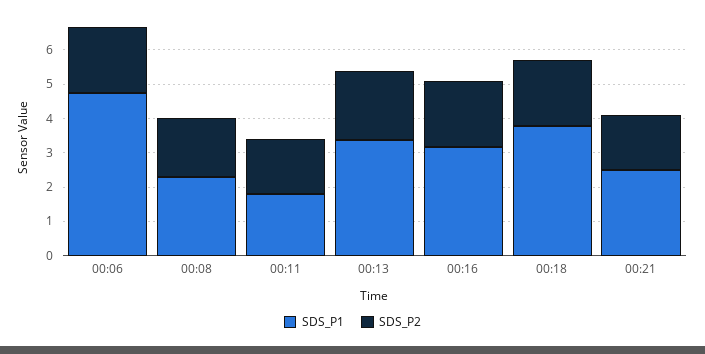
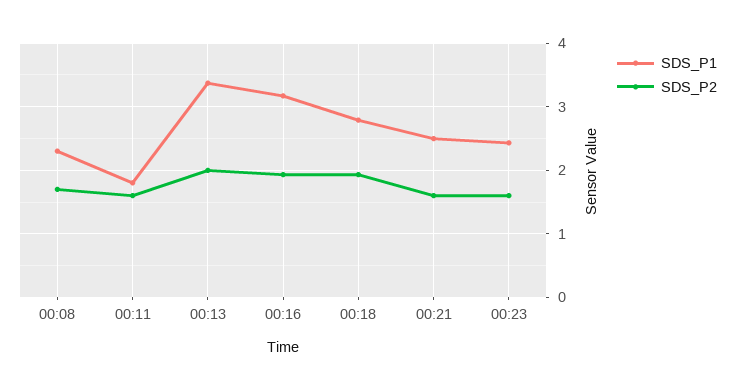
SDS_P1, 00:06: 4.75 -> none
SDS_P2, 00:06: 2 -> none
SDS_P1, 00:18: 3.75 -> 2.8
SDS_P1, 00:23: none -> 2.4
SDS_P2, 00:23: none -> 1.6

